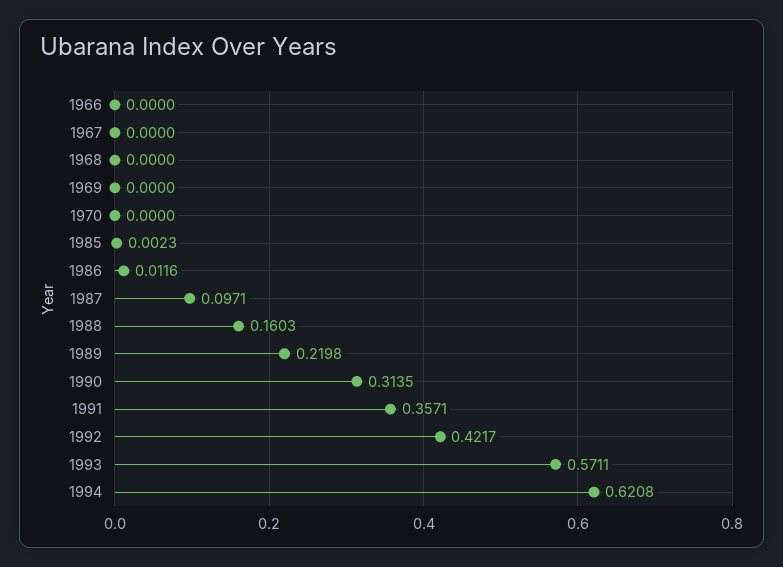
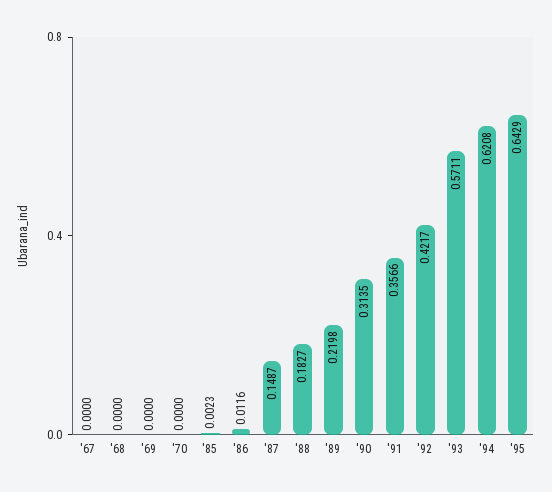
1966: 0 -> none
1987: 0.0971 -> 0.1487
1988: 0.1603 -> 0.1827
1991: 0.3571 -> 0.3566
'95: none -> 0.6429

